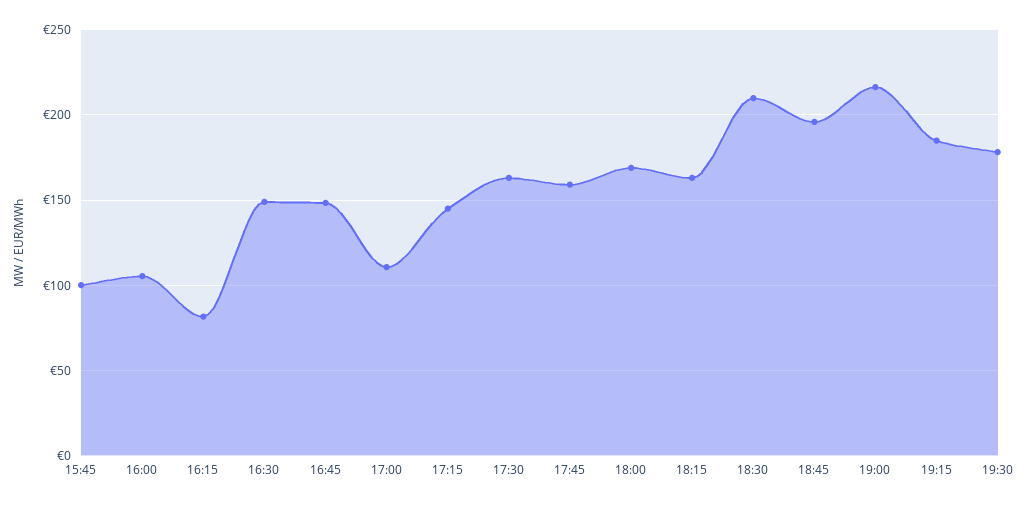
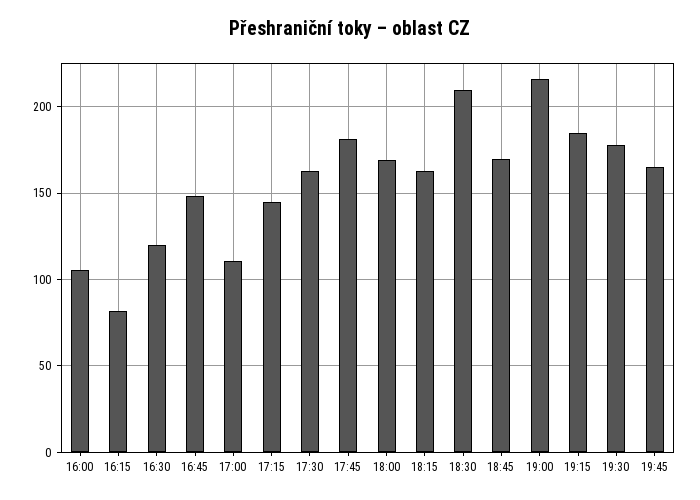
15:45: 100 -> none
16:30: 150 -> 120
17:45: 160 -> 180
18:45: 195 -> 170
19:45: none -> 165

